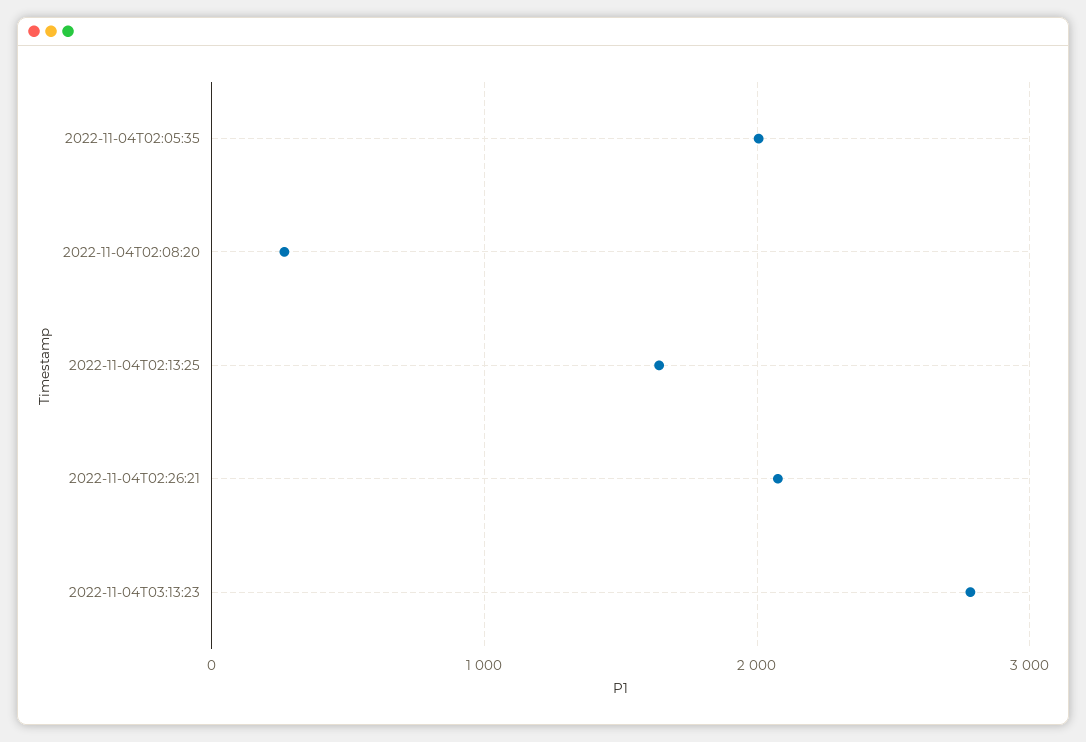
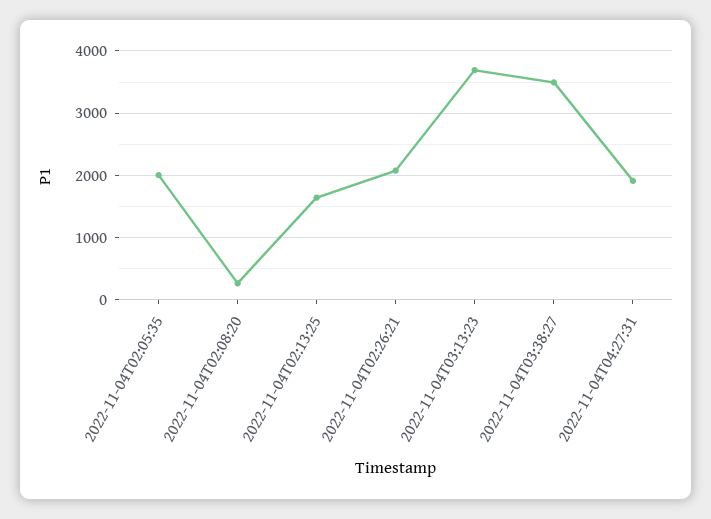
2022-11-04T03:13:23: 2800 -> 3700
2022-11-04T03:38:27: none -> 3500
2022-11-04T04:27:31: none -> 1900

